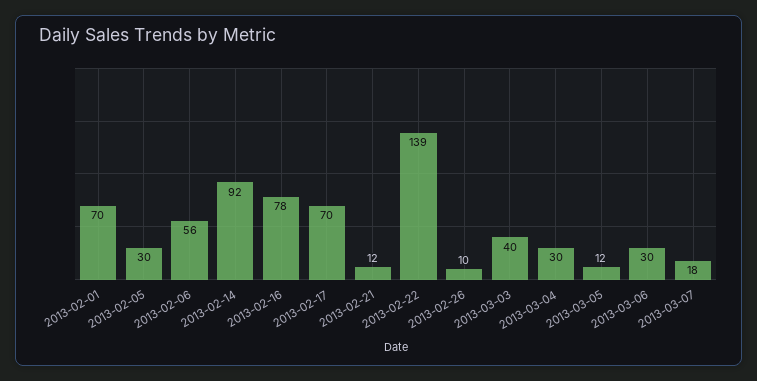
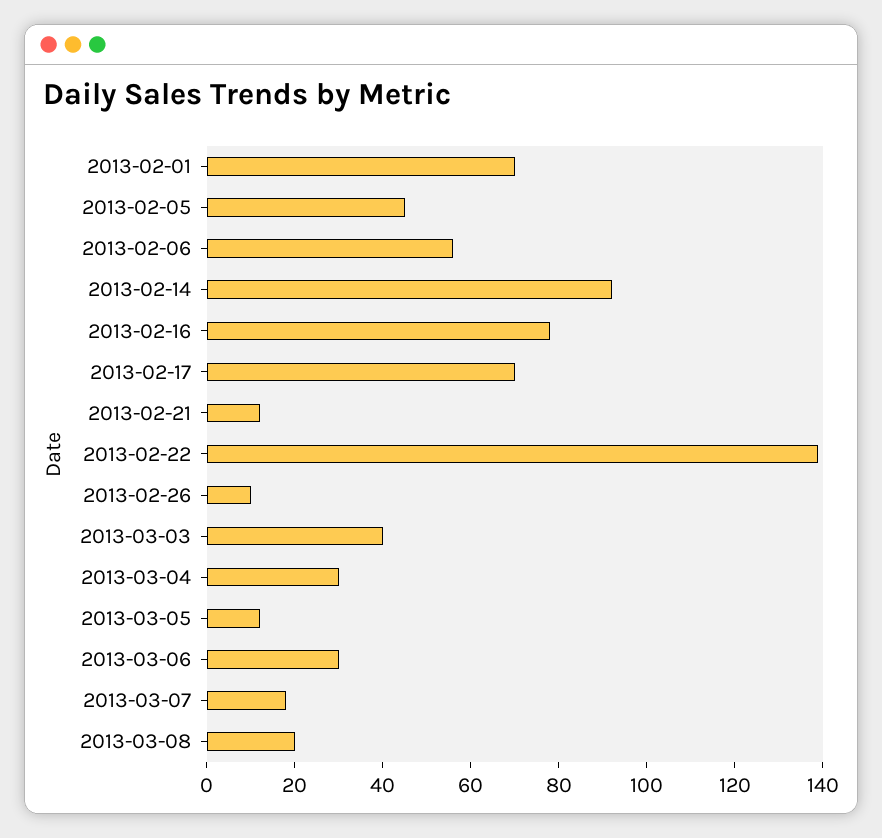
2013-02-05: 30 -> 45
2013-03-08: none -> 20

